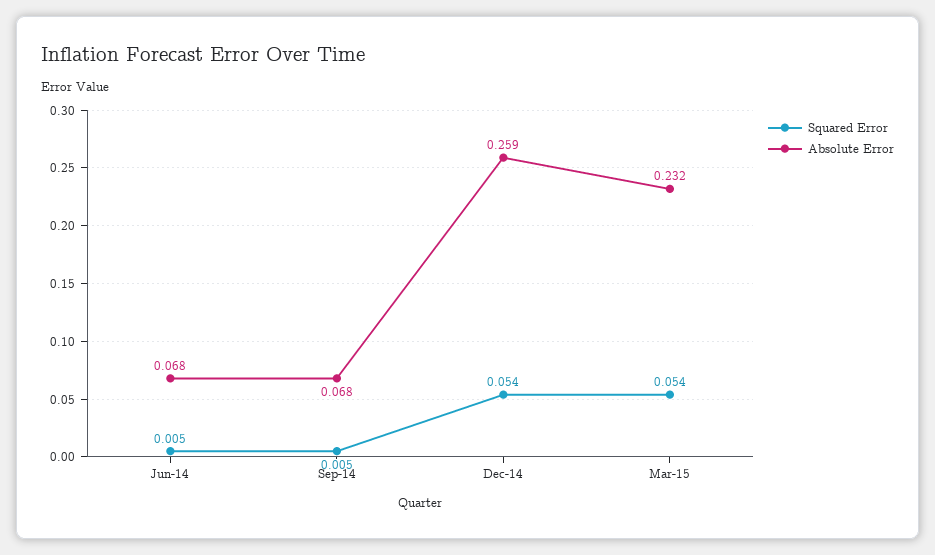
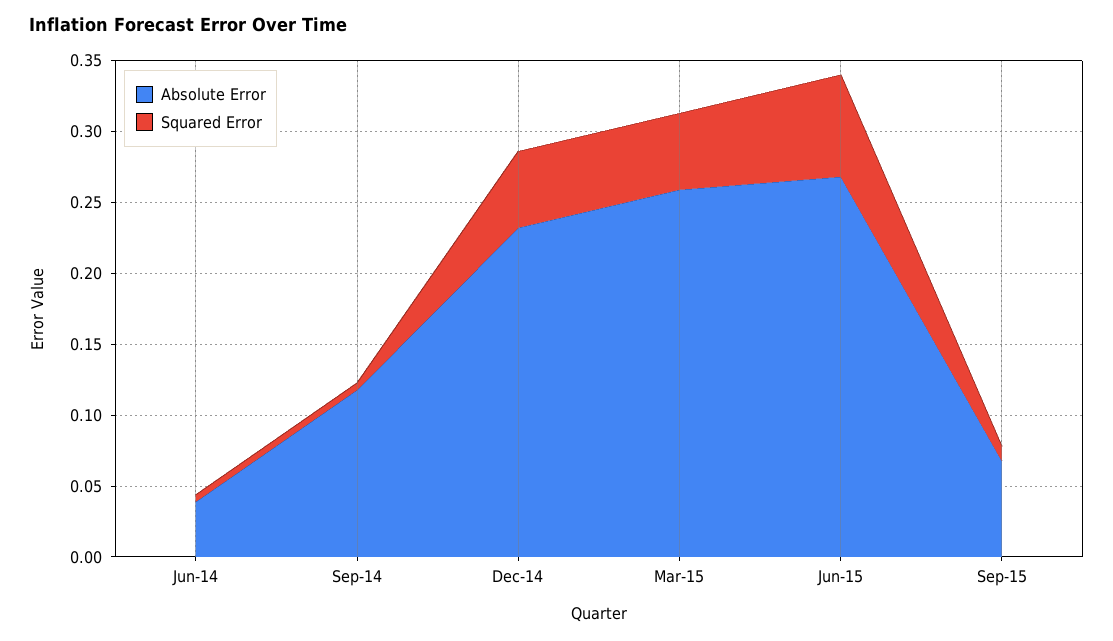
Absolute Error, Jun-14: 0.068 -> 0.04
Absolute Error, Sep-14: 0.068 -> 0.12
Absolute Error, Dec-14: 0.259 -> 0.23
Absolute Error, Mar-15: 0.232 -> 0.26
Absolute Error, Jun-15: none -> 0.27
Squared Error, Jun-15: none -> 0.07
Absolute Error, Sep-15: none -> 0.07
Squared Error, Sep-15: none -> 0.01

